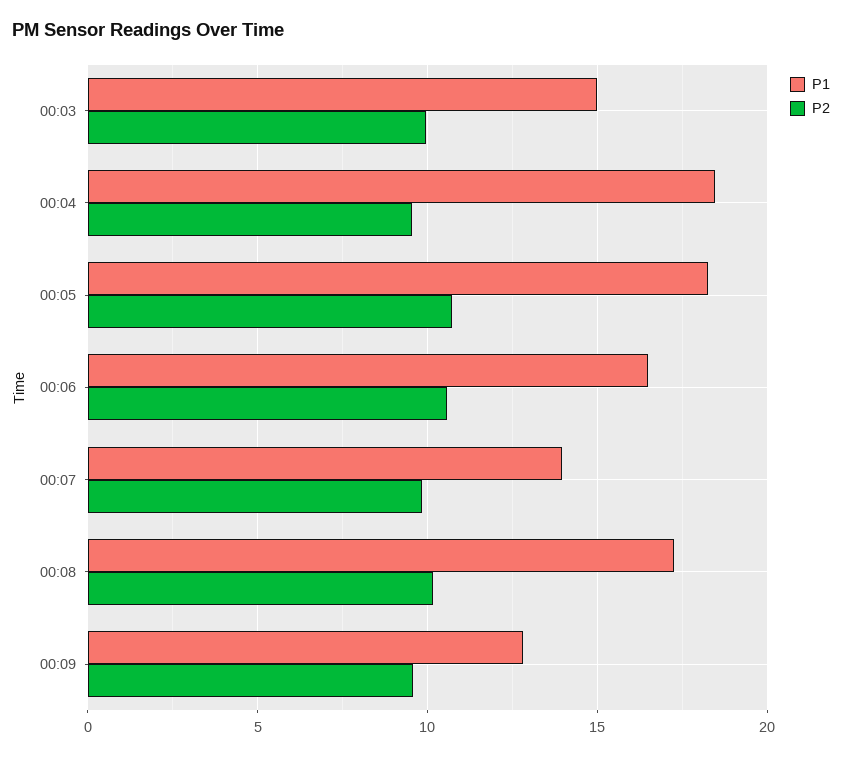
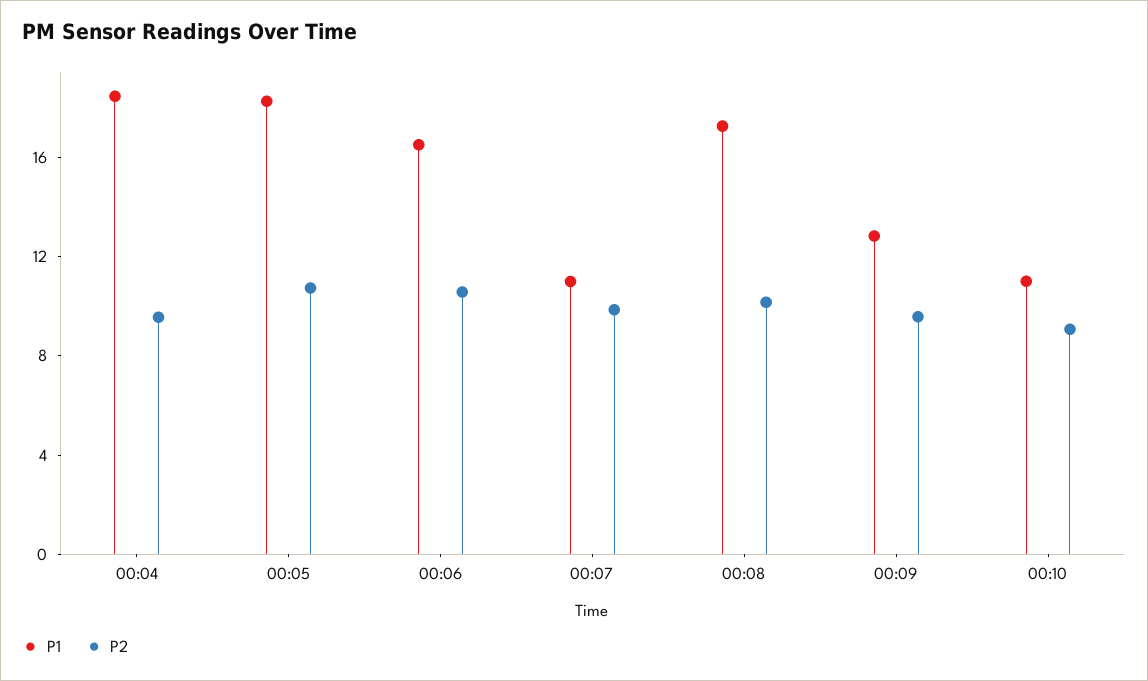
P1, 00:03: 15 -> none
P2, 00:03: 10 -> none
P1, 00:07: 14 -> 11
P1, 00:10: none -> 11
P2, 00:10: none -> 9

